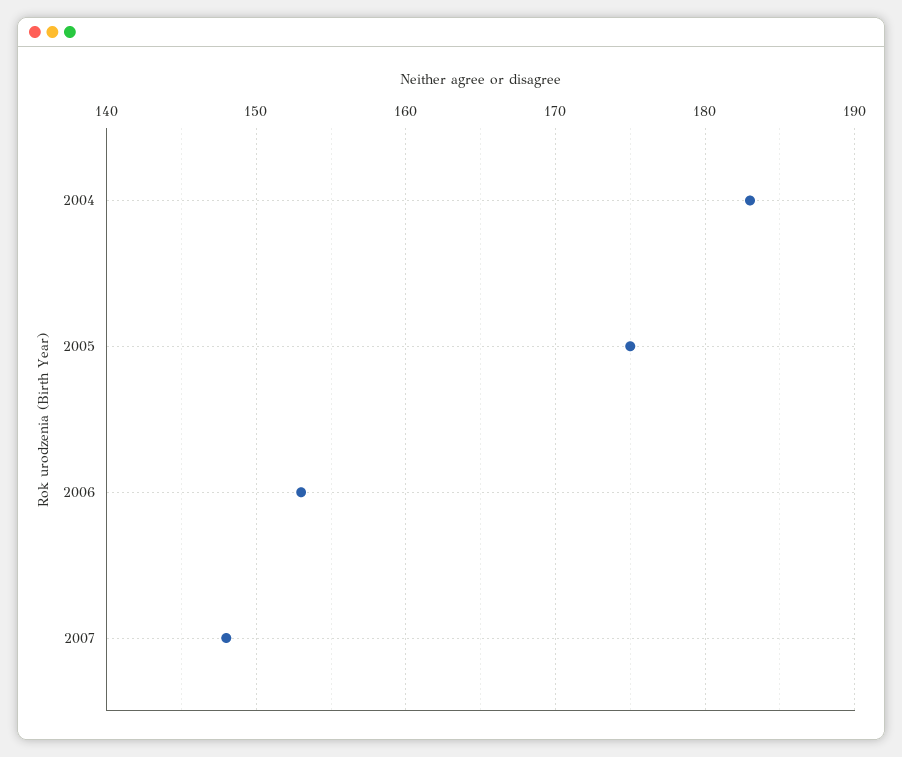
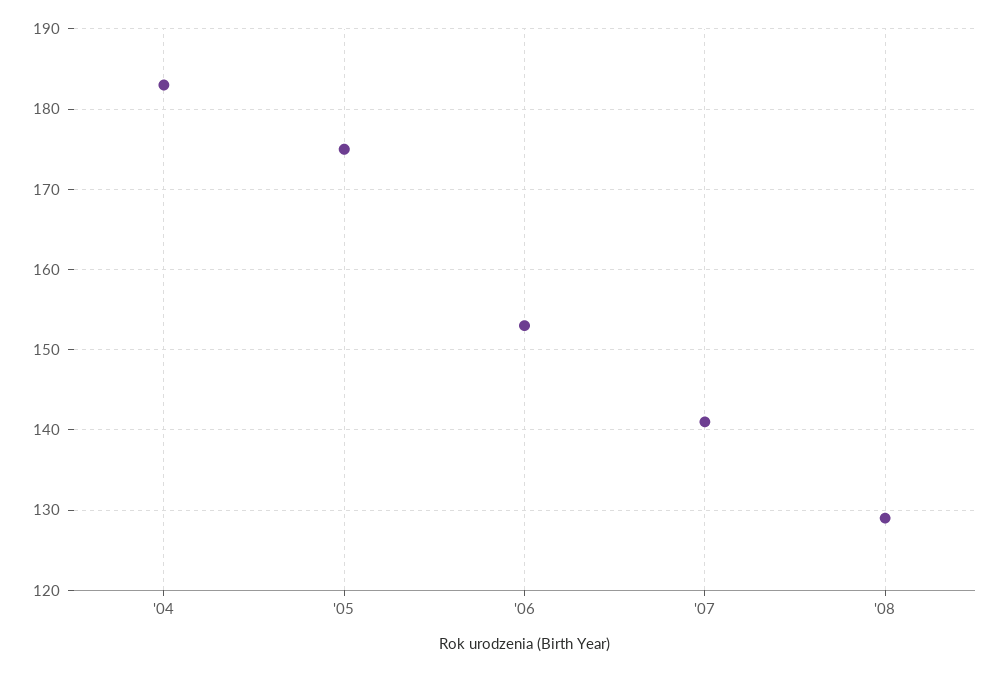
2007: 148 -> 141
'08: none -> 129

